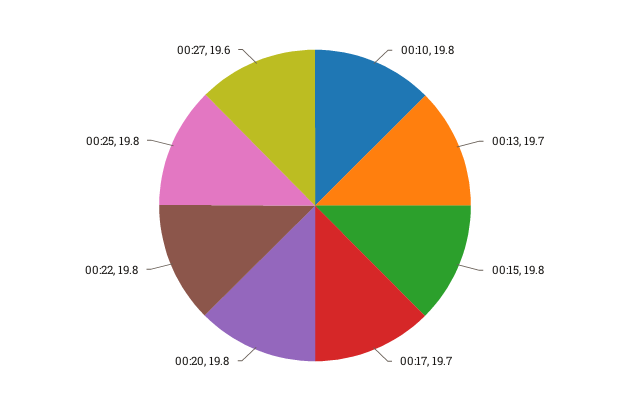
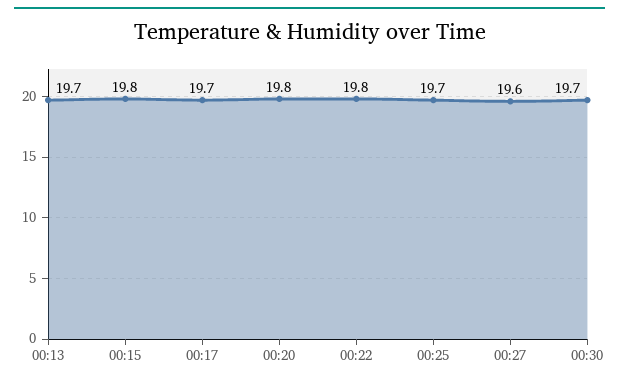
00:10: 19.8 -> none
00:25: 19.8 -> 19.7
00:30: none -> 19.7

